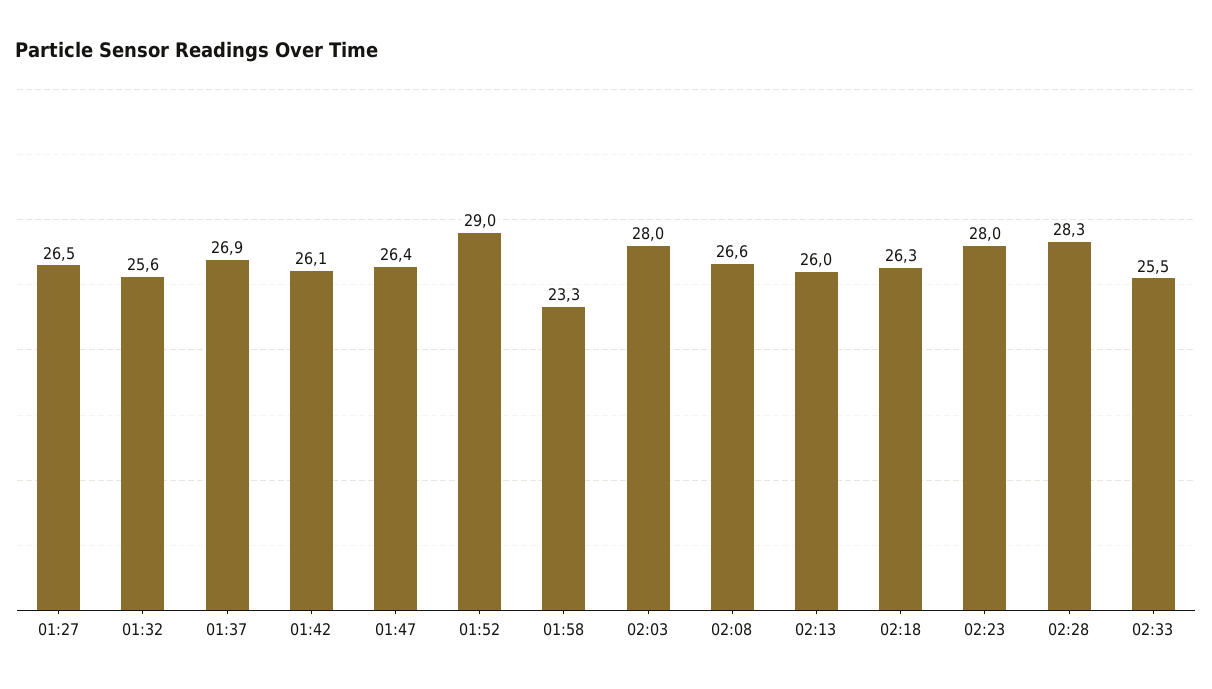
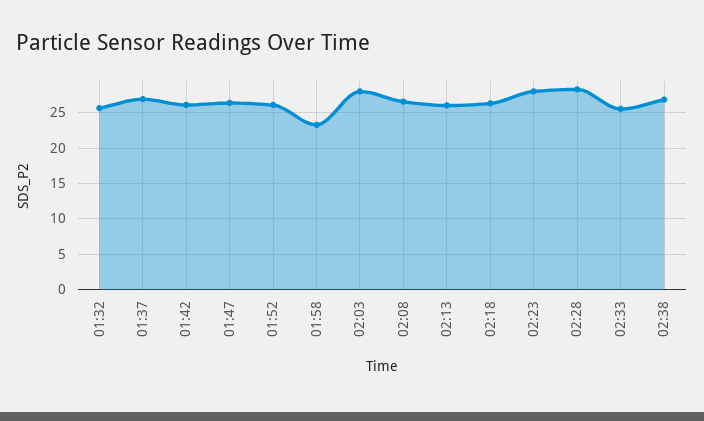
01:27: 26.5 -> none
01:52: 29 -> 26
02:38: none -> 27

